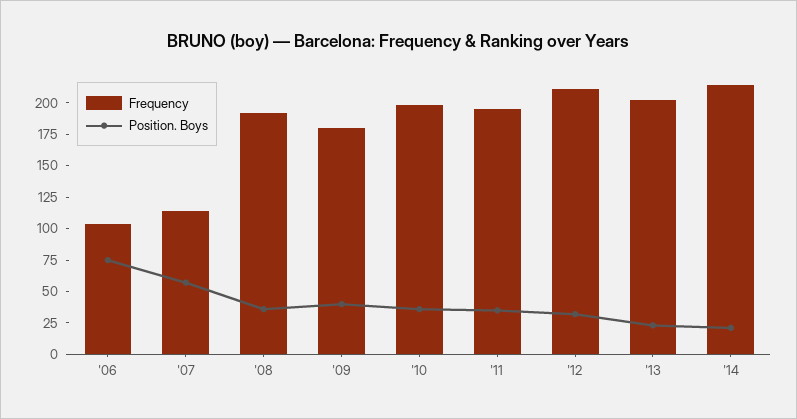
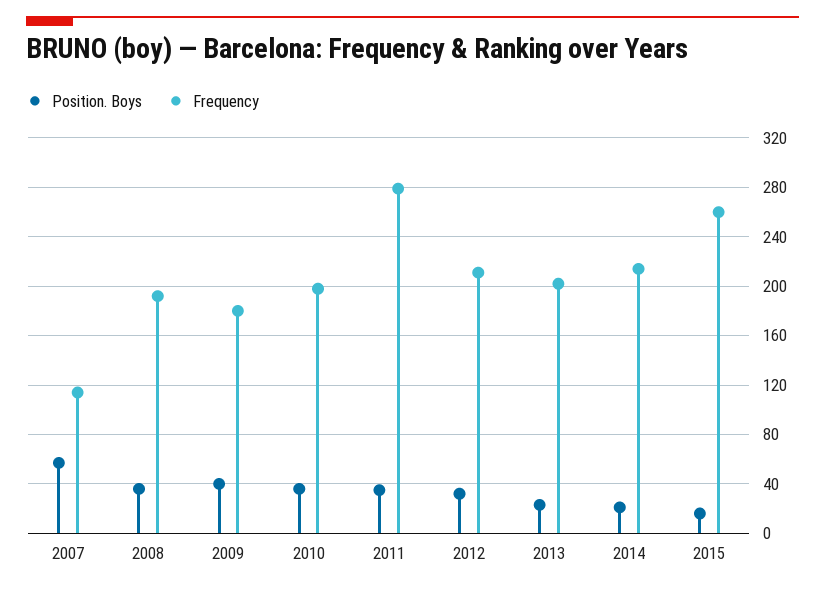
Frequency, '06: 100 -> none
Position. Boys, '06: 75 -> none
Frequency, '11: 200 -> 280
Position. Boys, 2015: none -> 15
Frequency, 2015: none -> 260

